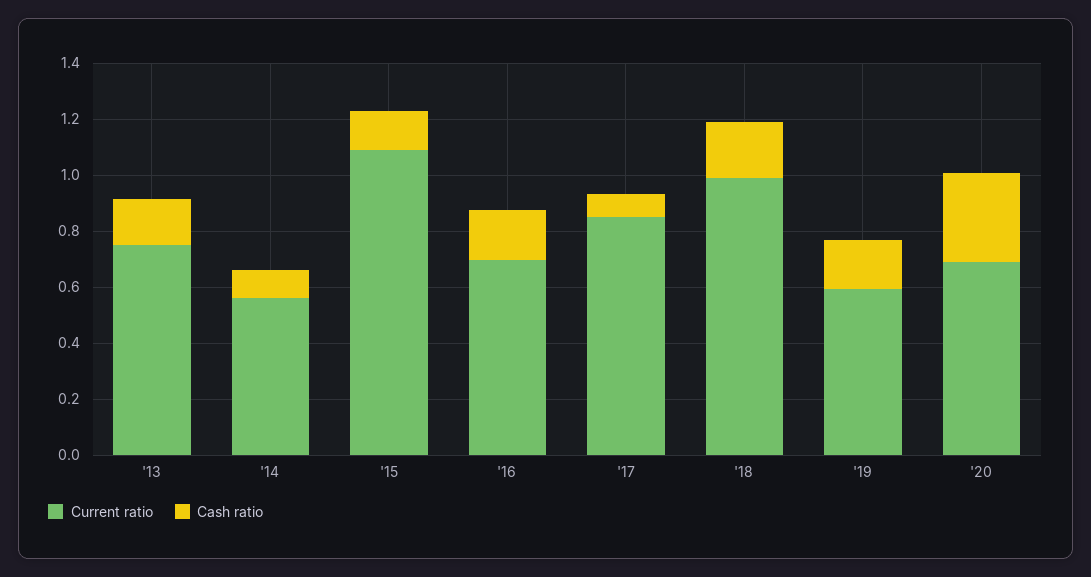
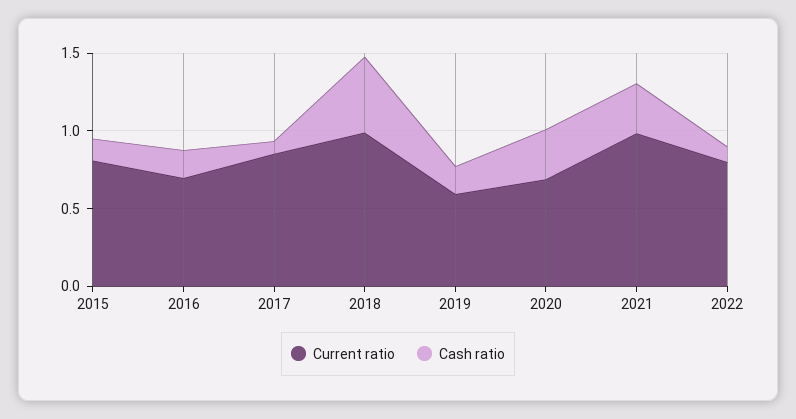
Current ratio, '13: 0.75 -> none
Cash ratio, '13: 0.15 -> none
Current ratio, '14: 0.55 -> none
Cash ratio, '14: 0.1 -> none
Current ratio, '15: 1.1 -> 0.8
Cash ratio, '18: 0.2 -> 0.5
Current ratio, 2021: none -> 1
Cash ratio, 2021: none -> 0.3
Current ratio, 2022: none -> 0.8
Cash ratio, 2022: none -> 0.1

